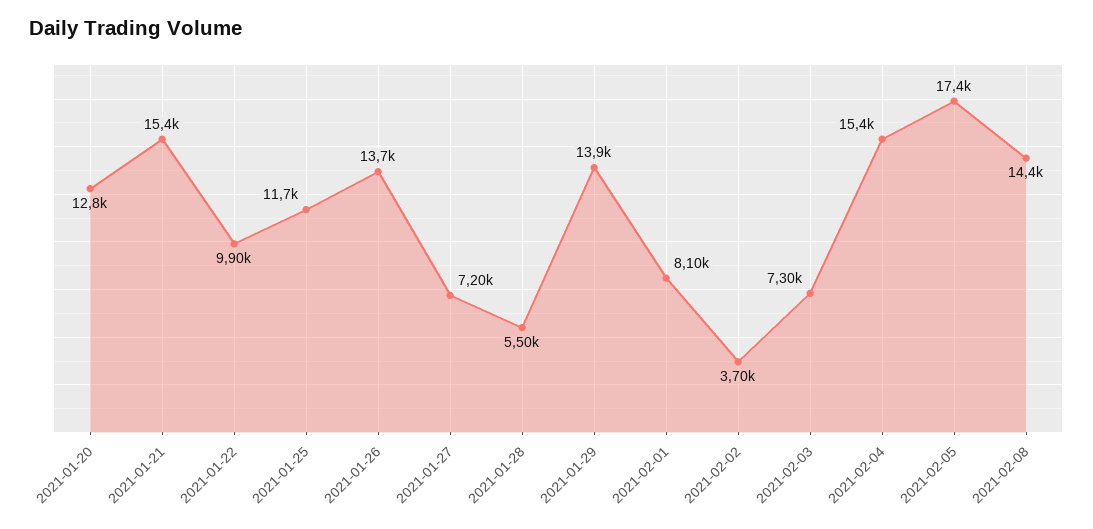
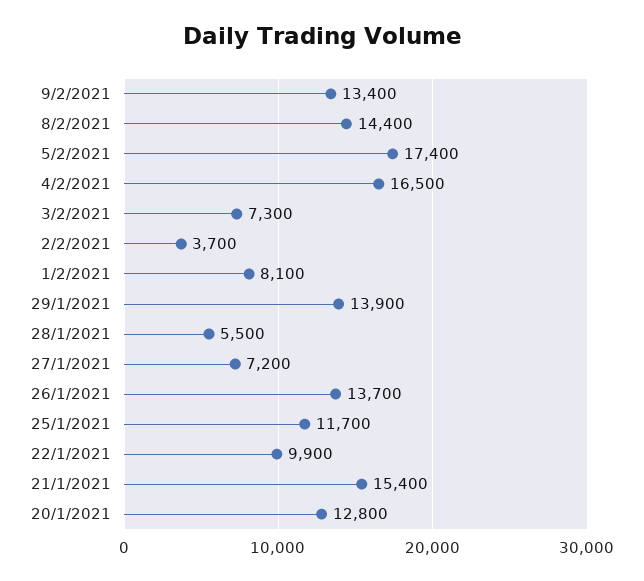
2021-02-04: 15400 -> 16500
9/2/2021: none -> 13400

